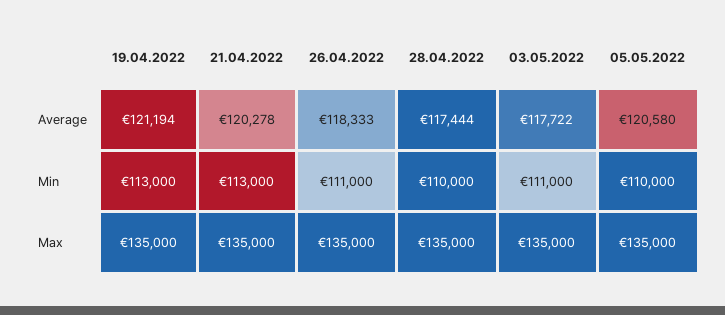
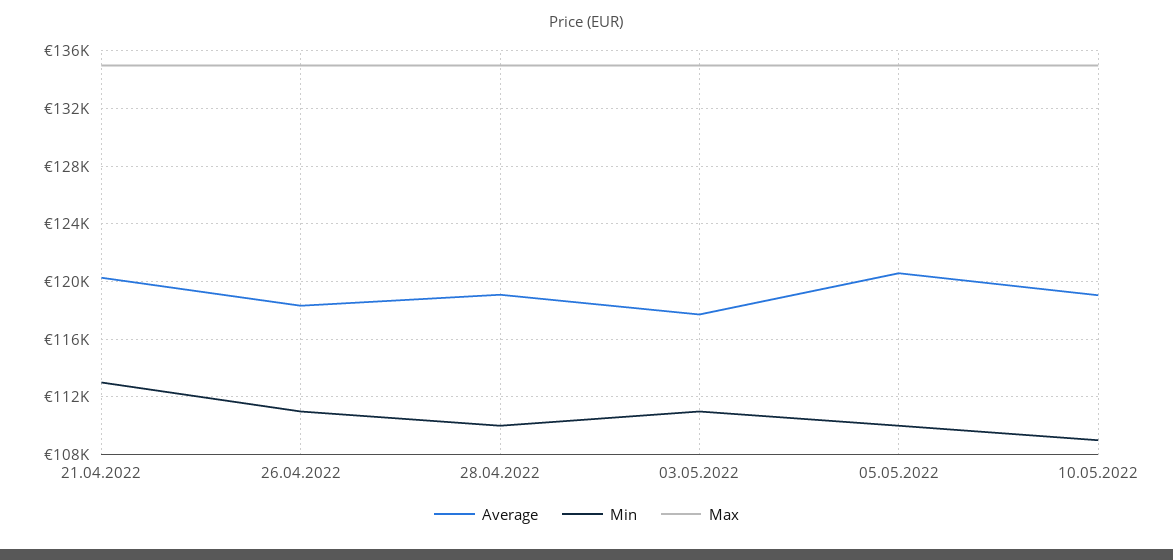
Average, 19.04.2022: 121194 -> none
Average, 28.04.2022: 117444 -> 119000
Min, 19.04.2022: 113000 -> none
Max, 19.04.2022: 135000 -> none
Average, 10.05.2022: none -> 119000
Min, 10.05.2022: none -> 109000
Max, 10.05.2022: none -> 135000

